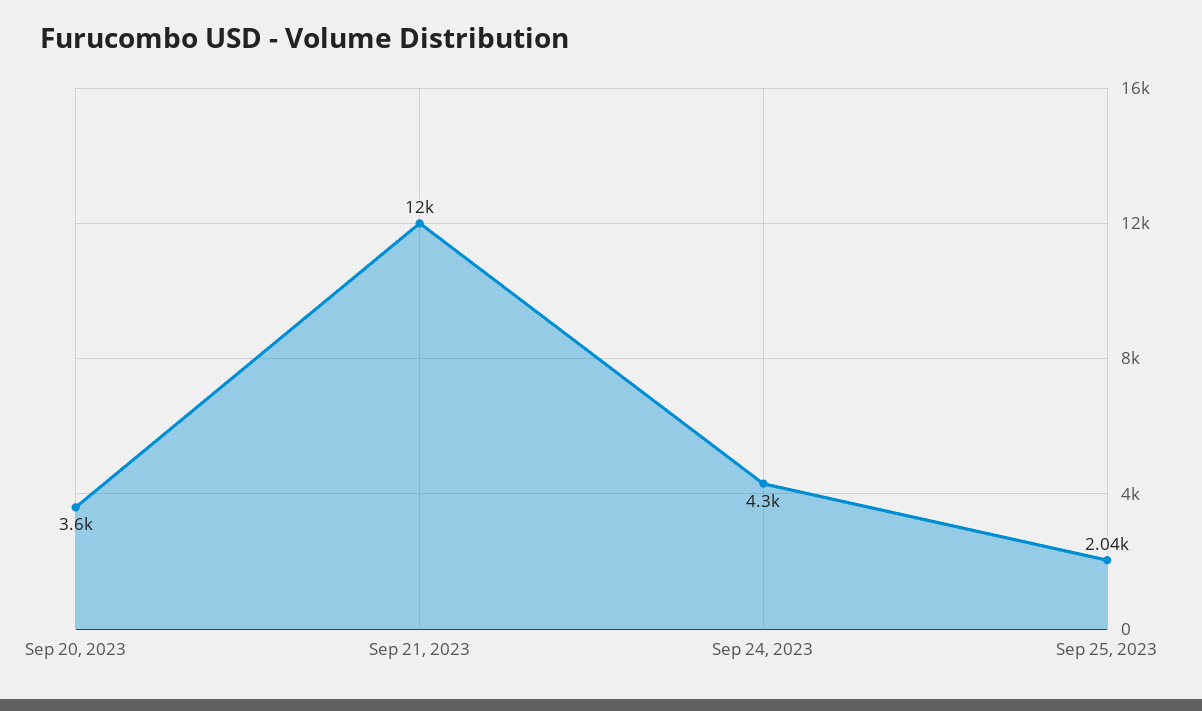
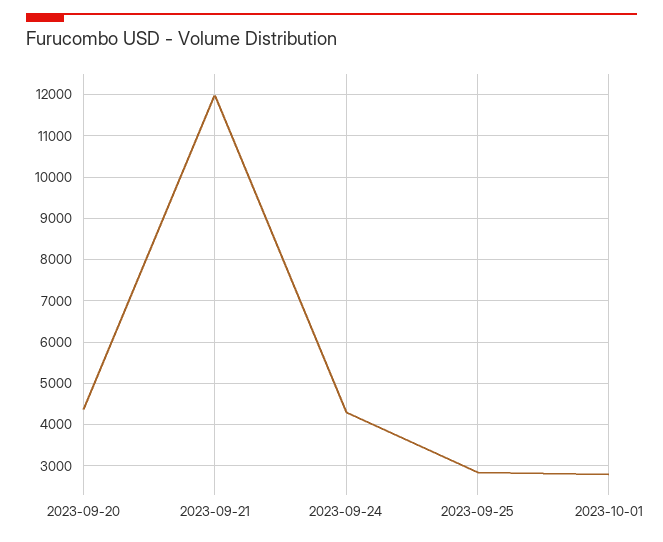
Sep 20, 2023: 3600 -> 4400
Sep 25, 2023: 2040 -> 2800
2023-10-01: none -> 2800

